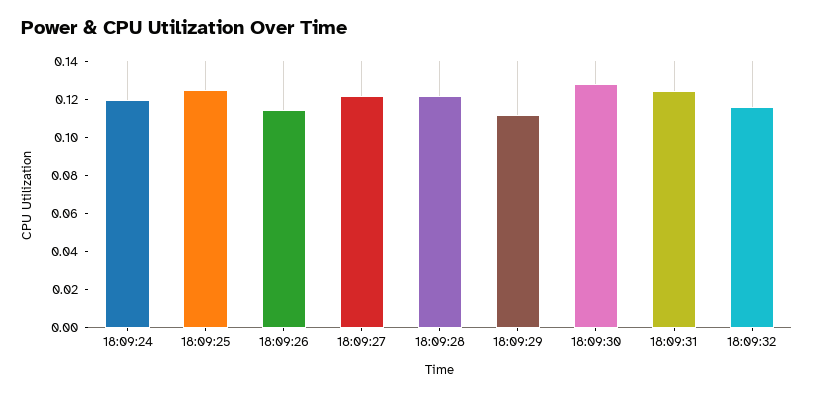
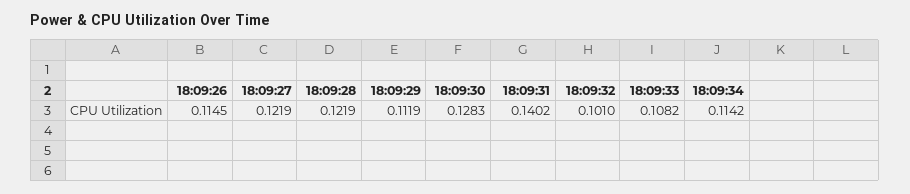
18:09:24: 0.12 -> none
18:09:25: 0.125 -> none
18:09:31: 0.125 -> 0.1402
18:09:32: 0.115 -> 0.101
18:09:33: none -> 0.1082
18:09:34: none -> 0.1142

